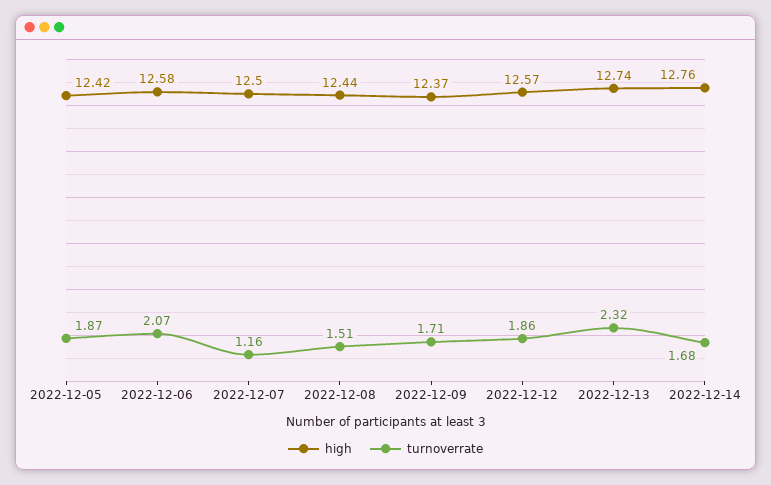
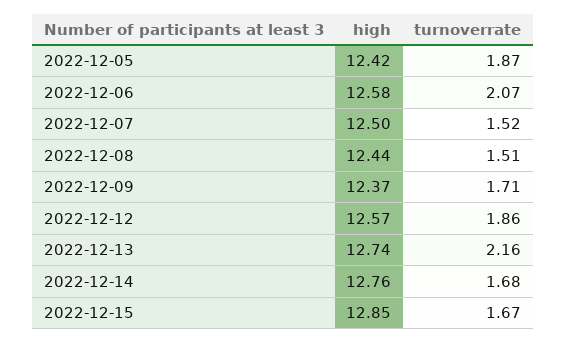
turnoverrate, 2022-12-07: 1.16 -> 1.52
turnoverrate, 2022-12-13: 2.32 -> 2.16
high, 2022-12-15: none -> 12.85
turnoverrate, 2022-12-15: none -> 1.67

